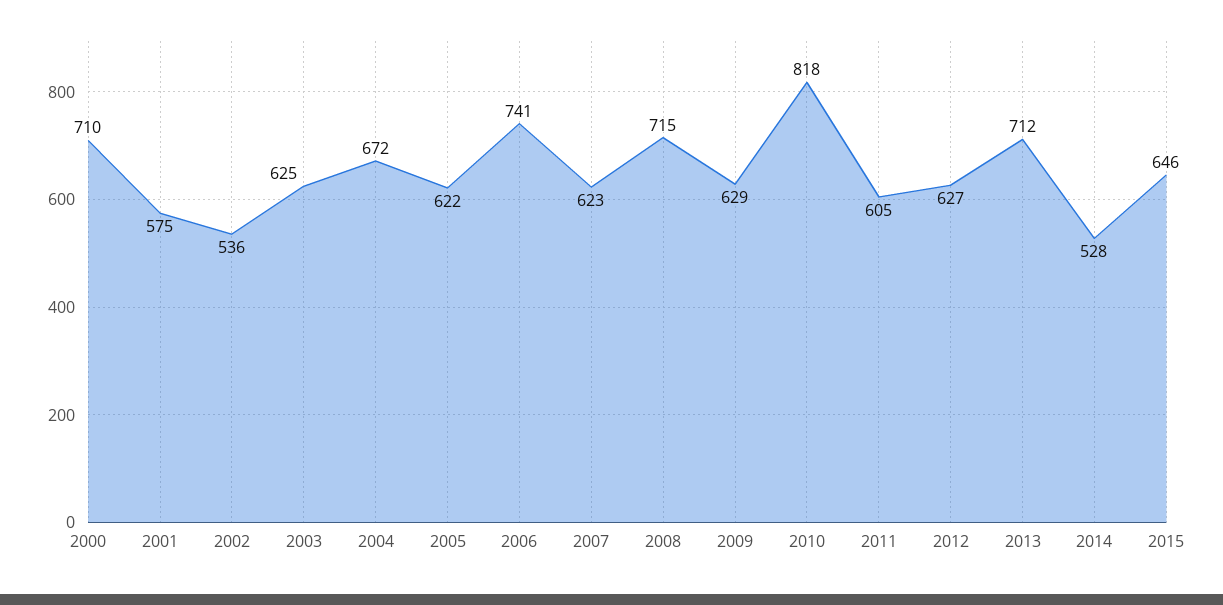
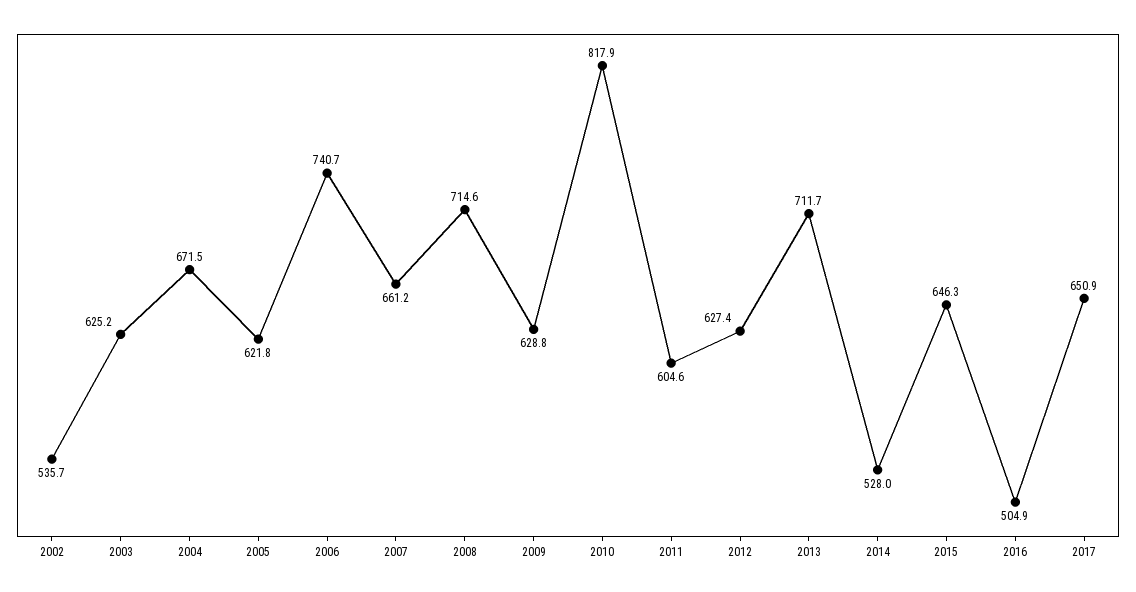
2000: 710 -> none
2001: 575 -> none
2007: 623 -> 661.2
2016: none -> 504.9
2017: none -> 650.9

